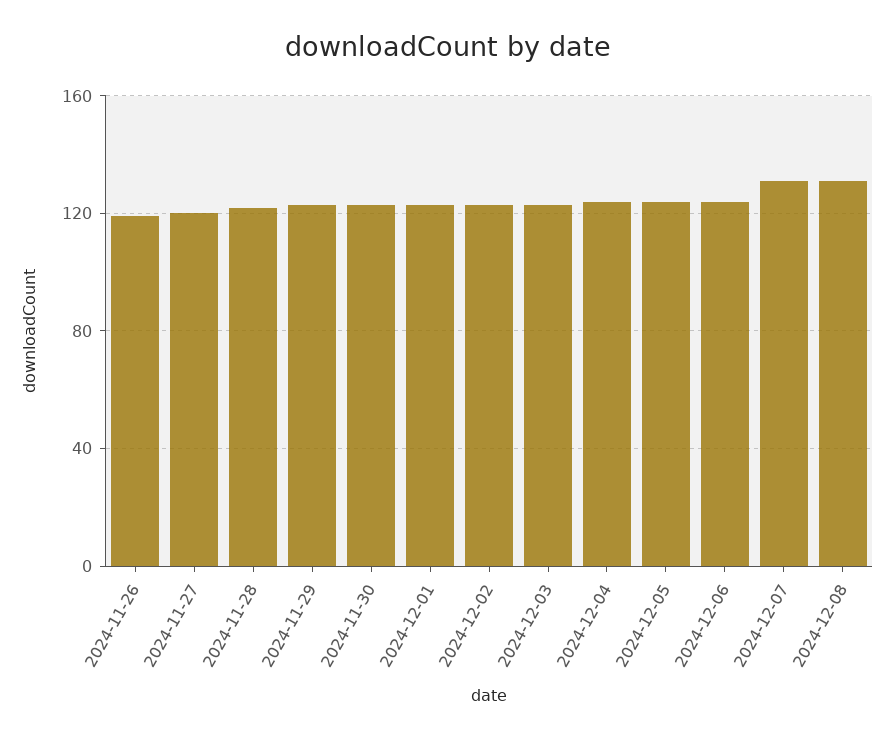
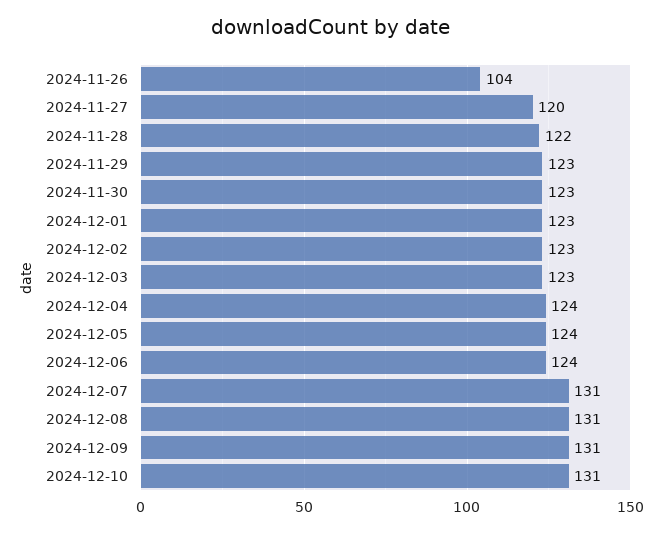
2024-11-26: 120 -> 104
2024-12-09: none -> 131
2024-12-10: none -> 131

